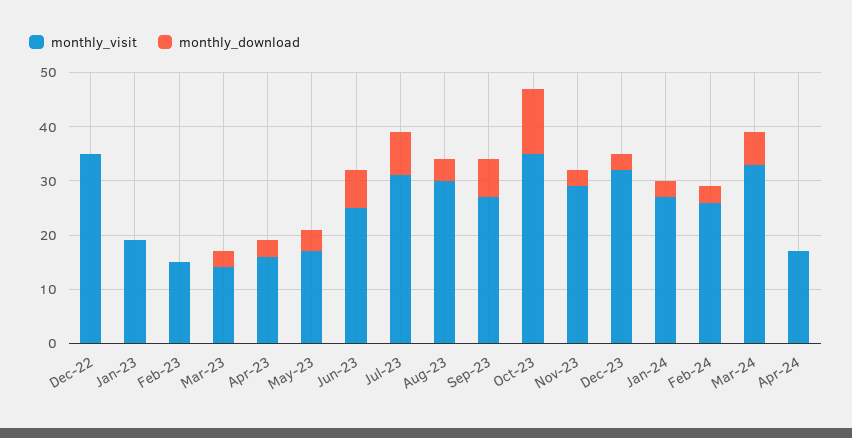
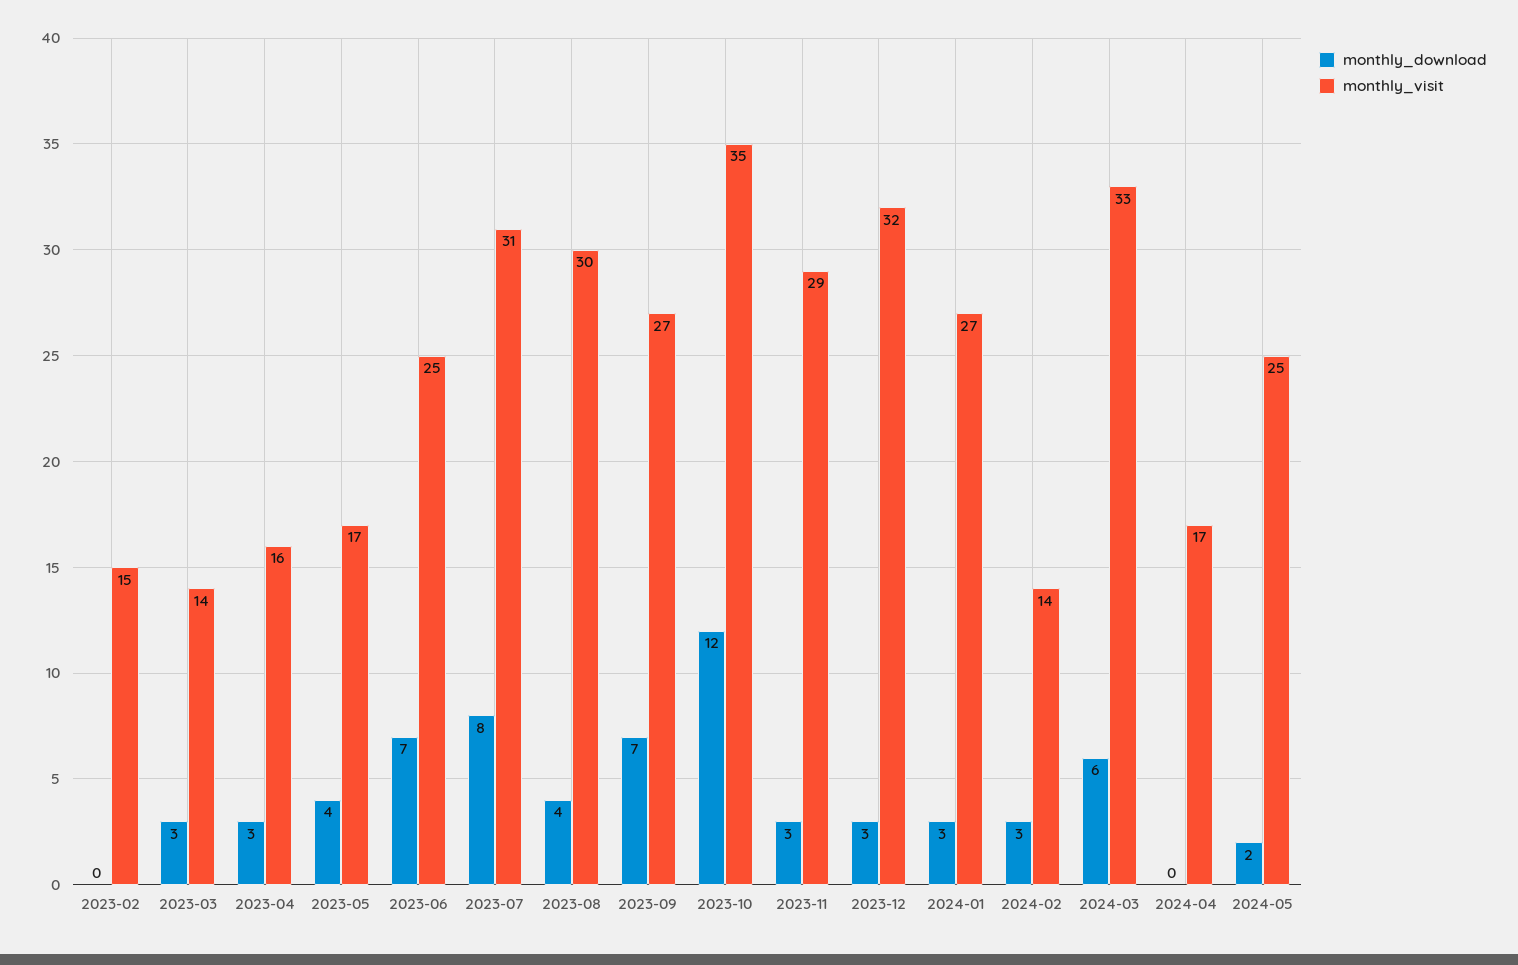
monthly_visit, Dec-22: 35 -> none
monthly_download, Dec-22: 0 -> none
monthly_visit, Jan-23: 20 -> none
monthly_download, Jan-23: 0 -> none
monthly_visit, Feb-24: 25 -> 14
monthly_download, 2024-05: none -> 2
monthly_visit, 2024-05: none -> 25

